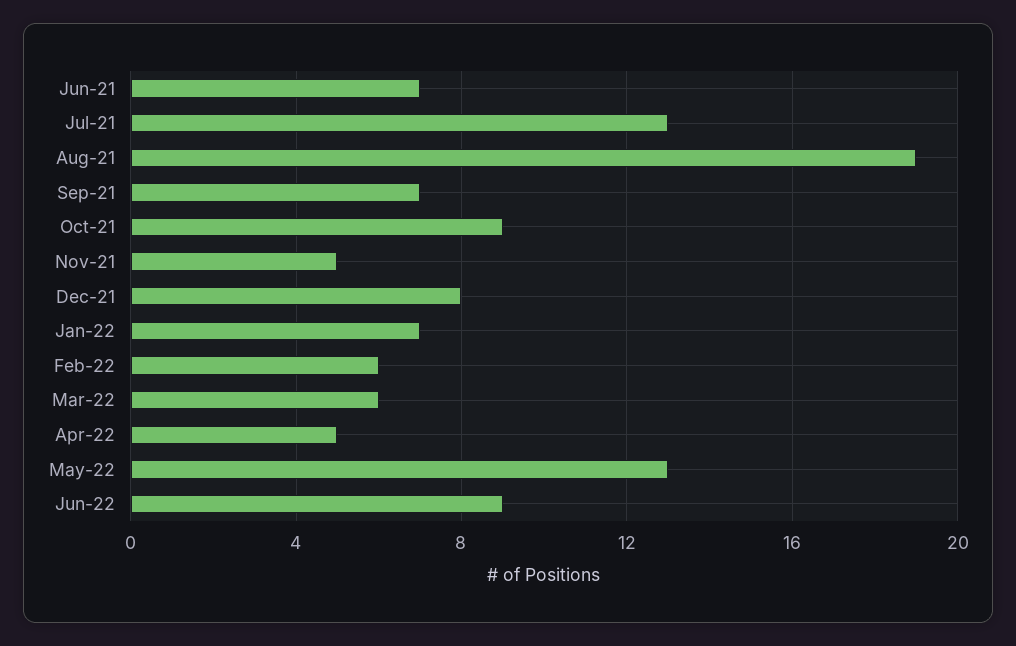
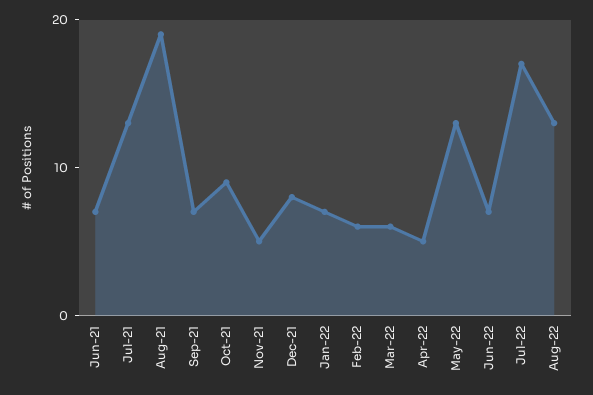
Jun-22: 9 -> 7
Jul-22: none -> 17
Aug-22: none -> 13

